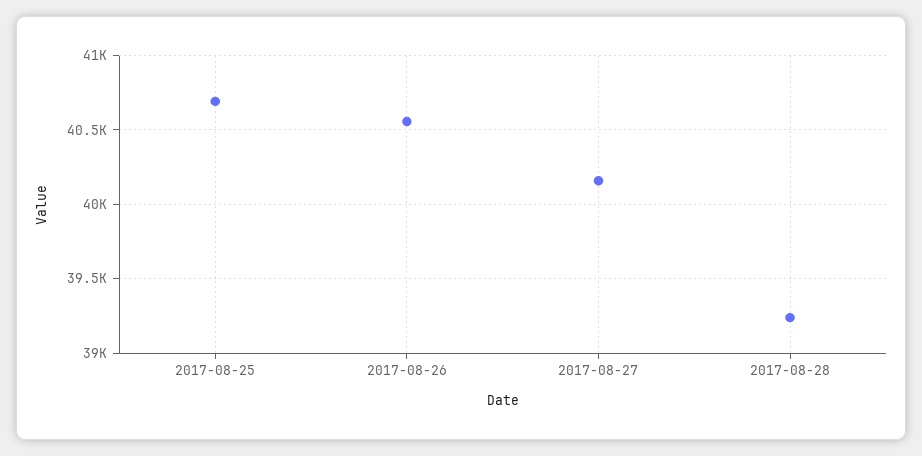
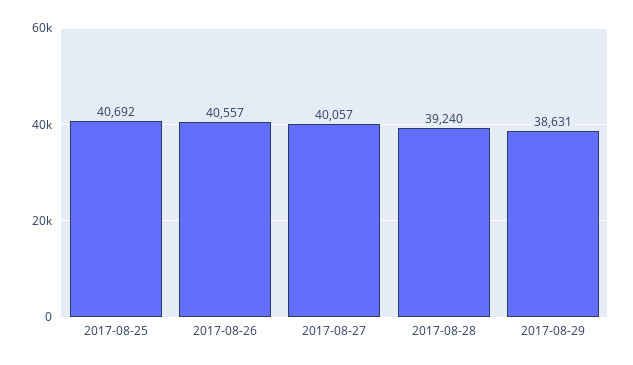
2017-08-27: 40150 -> 40057
2017-08-29: none -> 38631

